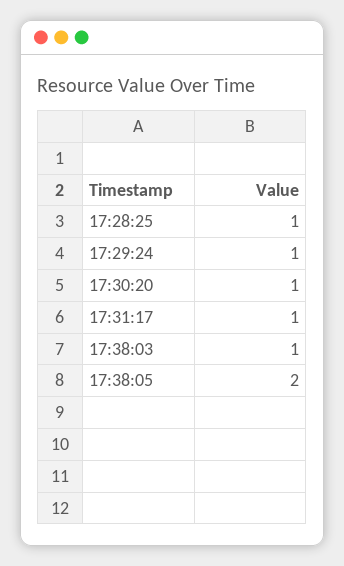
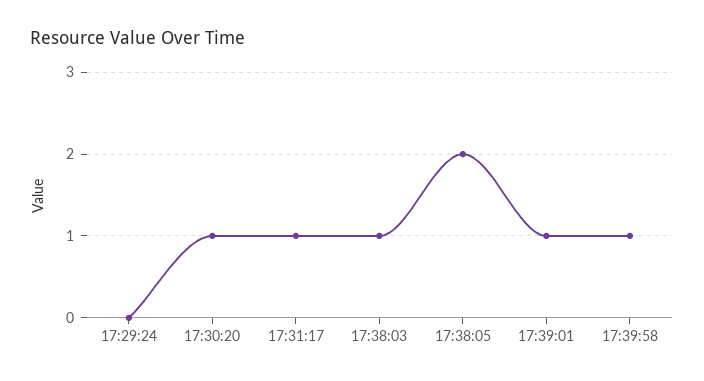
17:28:25: 1 -> none
17:29:24: 1 -> 0
17:39:01: none -> 1
17:39:58: none -> 1

